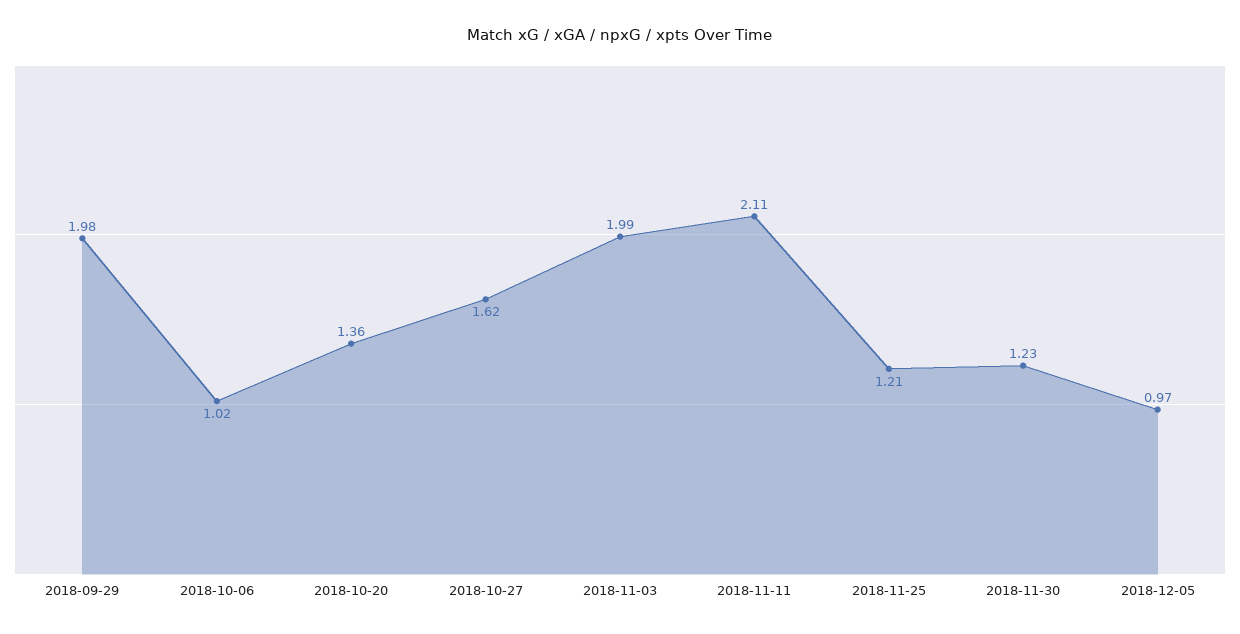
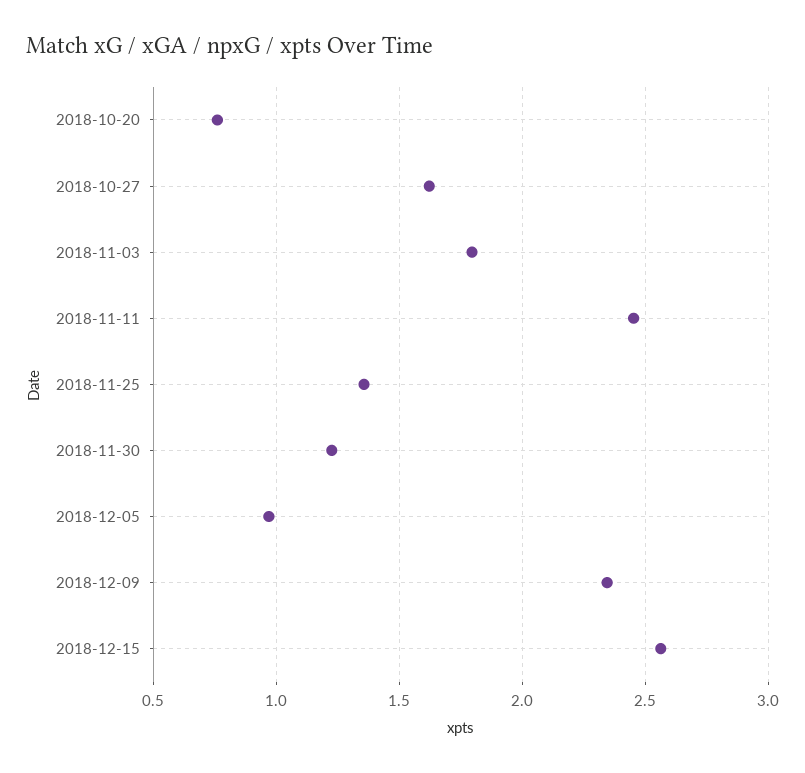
2018-09-29: 1.98 -> none
2018-10-06: 1.02 -> none
2018-10-20: 1.36 -> 0.75
2018-11-03: 1.99 -> 1.8
2018-11-11: 2.11 -> 2.45
2018-11-25: 1.21 -> 1.35
2018-12-09: none -> 2.35
2018-12-15: none -> 2.55

